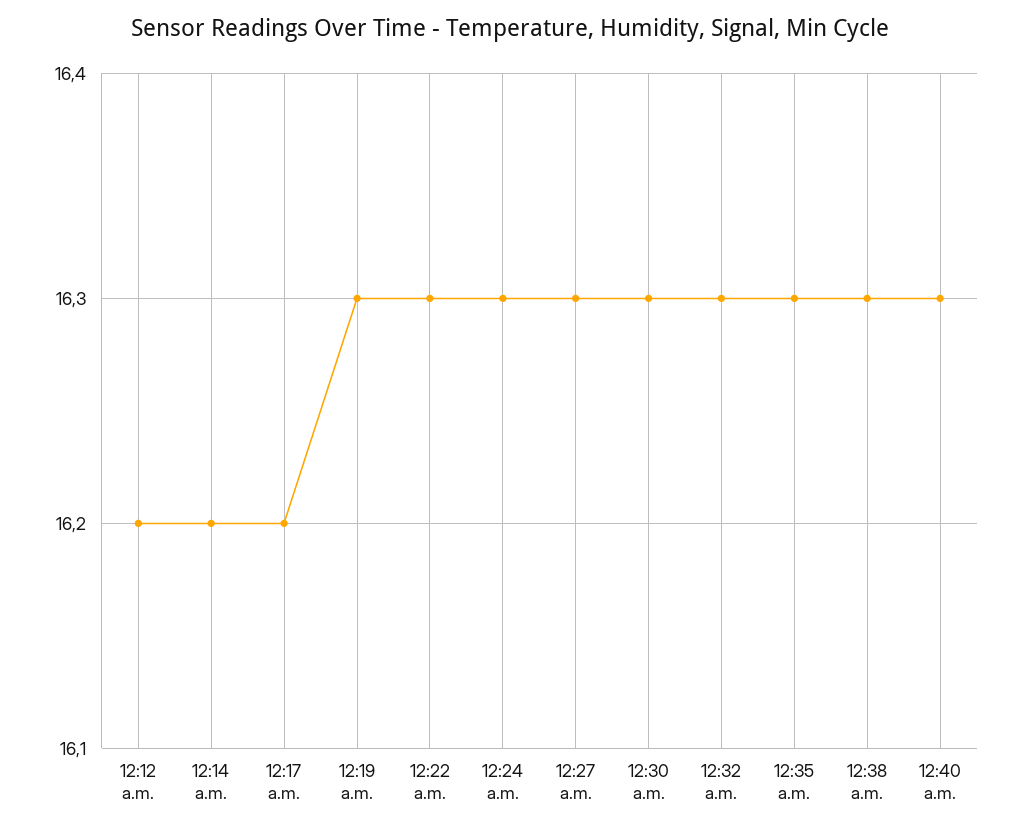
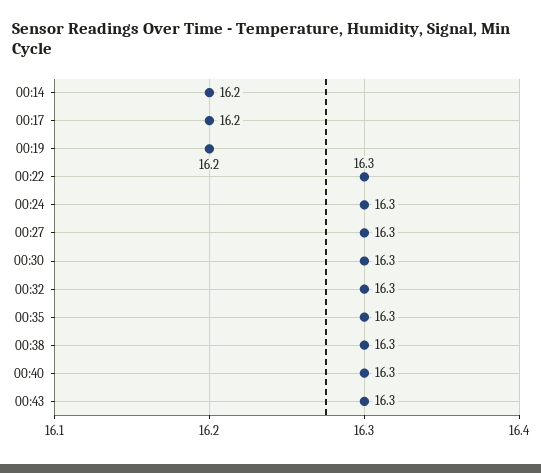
12:12 a.m.: 16.2 -> none
12:19 a.m.: 16.3 -> 16.2
00:43: none -> 16.3

